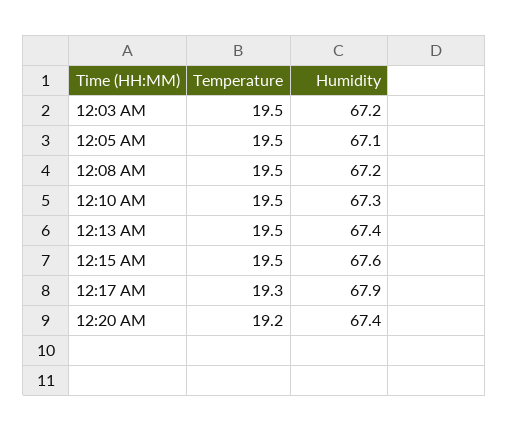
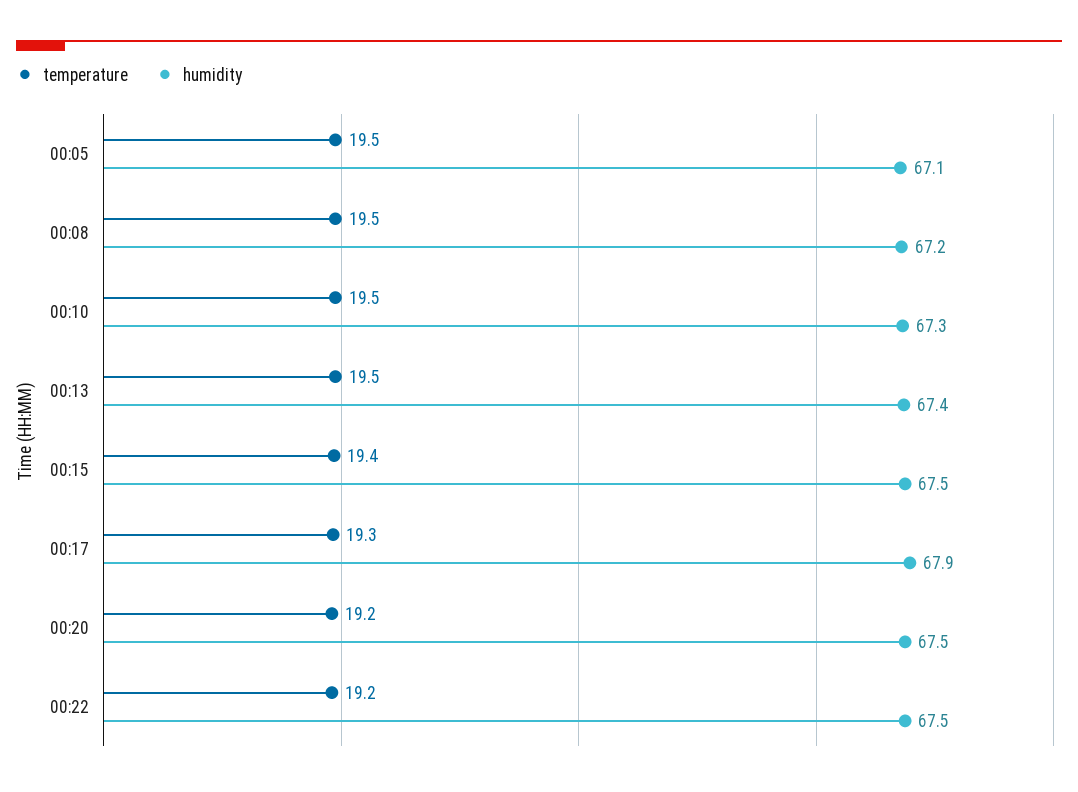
Temperature, 12:03 AM: 19.5 -> none
Humidity, 12:03 AM: 67.2 -> none
Temperature, 12:15 AM: 19.5 -> 19.4
Humidity, 12:15 AM: 67.6 -> 67.5
Humidity, 12:20 AM: 67.4 -> 67.5
Temperature, 00:22: none -> 19.2
Humidity, 00:22: none -> 67.5

